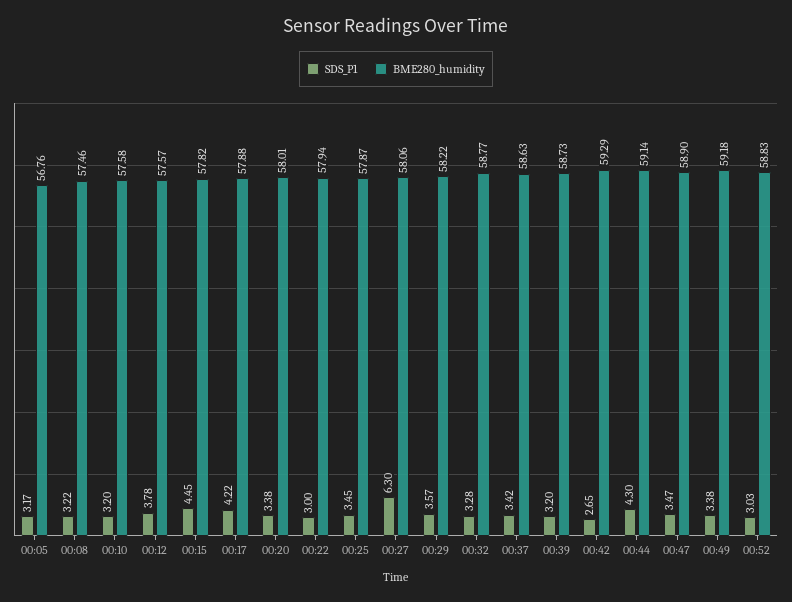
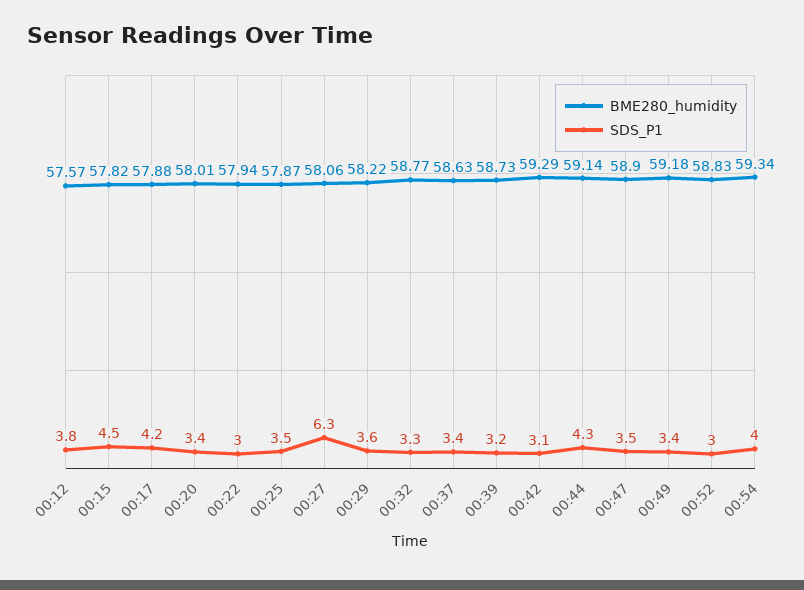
SDS_P1, 00:05: 3.17 -> none
BME280_humidity, 00:05: 56.76 -> none
SDS_P1, 00:08: 3.22 -> none
BME280_humidity, 00:08: 57.46 -> none
SDS_P1, 00:10: 3.2 -> none
BME280_humidity, 00:10: 57.58 -> none
SDS_P1, 00:42: 2.65 -> 3.1
BME280_humidity, 00:54: none -> 59.34
SDS_P1, 00:54: none -> 4

